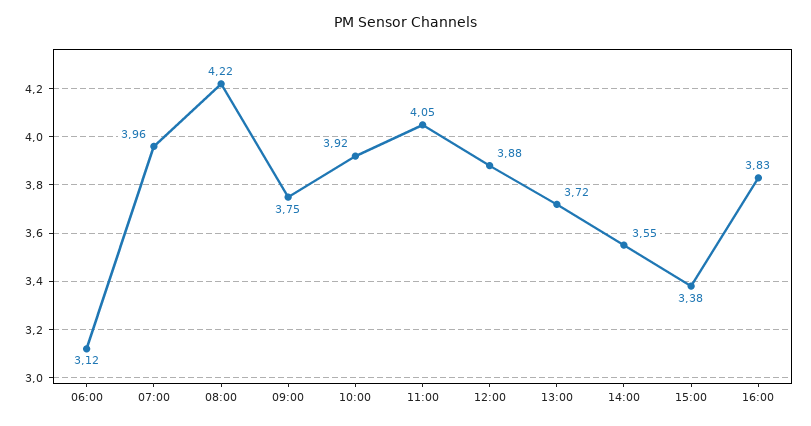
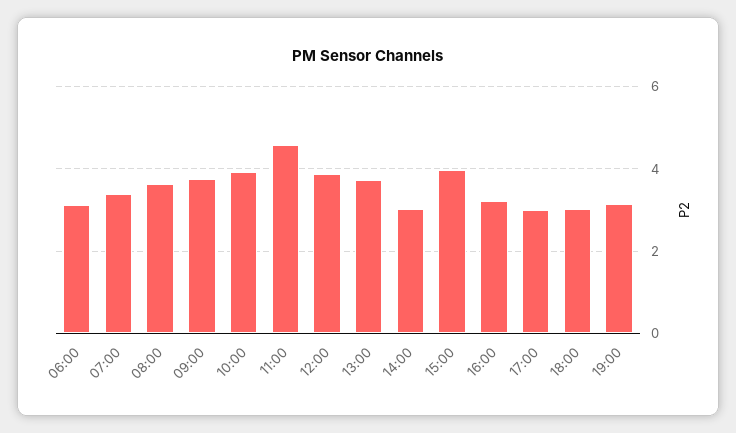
07:00: 3.96 -> 3.4
08:00: 4.22 -> 3.6
11:00: 4.05 -> 4.6
14:00: 3.55 -> 3
15:00: 3.38 -> 4
16:00: 3.83 -> 3.2
17:00: none -> 3
18:00: none -> 3
19:00: none -> 3.2

